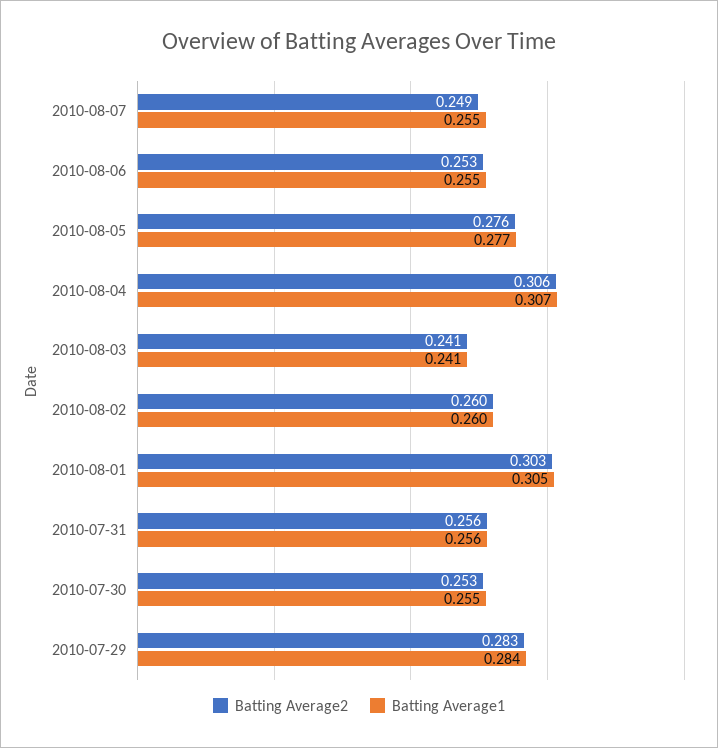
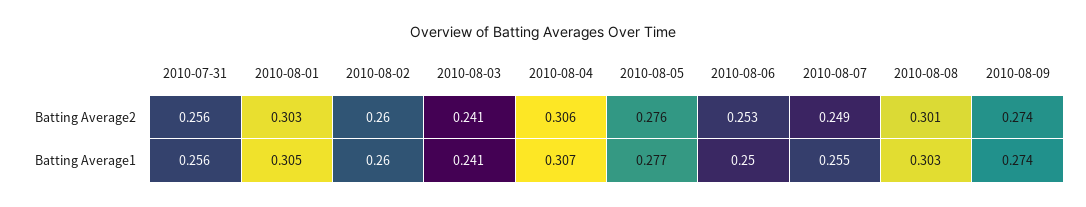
Batting Average1, 2010-08-06: 0.255 -> 0.25
Batting Average2, 2010-07-30: 0.253 -> none
Batting Average1, 2010-07-30: 0.255 -> none
Batting Average2, 2010-07-29: 0.283 -> none
Batting Average1, 2010-07-29: 0.284 -> none
Batting Average2, 2010-08-08: none -> 0.301
Batting Average2, 2010-08-09: none -> 0.274
Batting Average1, 2010-08-08: none -> 0.303
Batting Average1, 2010-08-09: none -> 0.274

